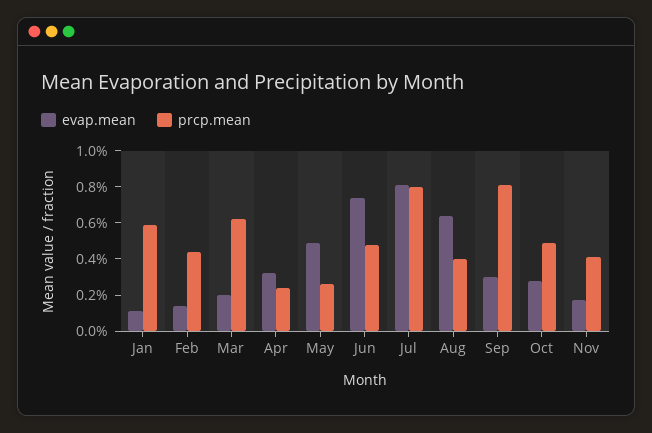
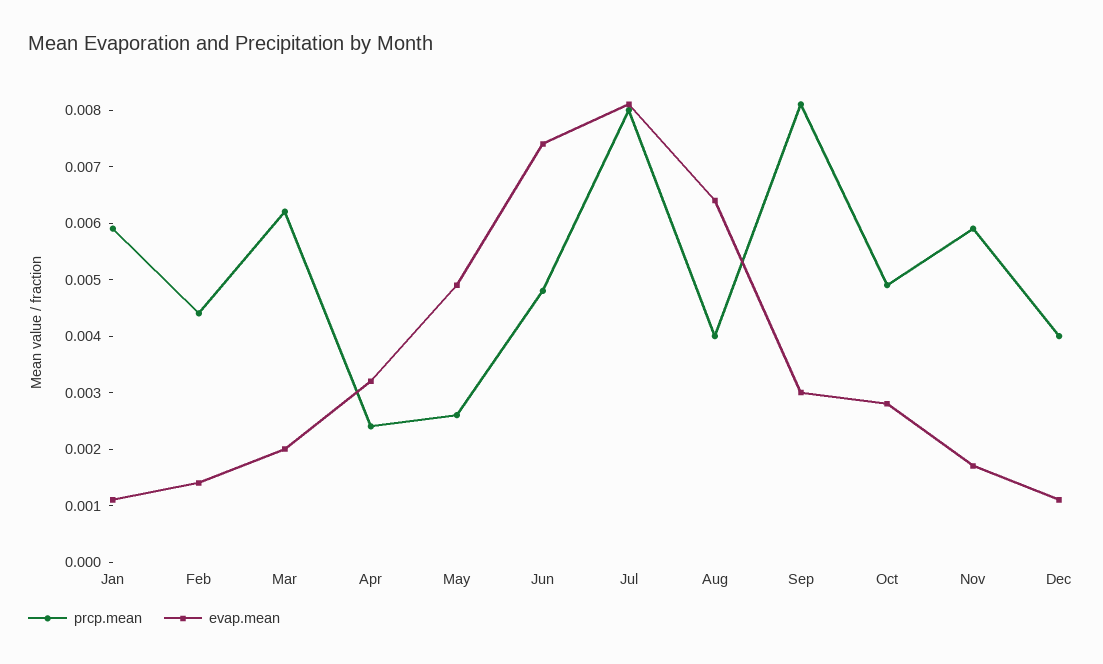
prcp.mean, Nov: 0.004 -> 0.006
prcp.mean, Dec: none -> 0.004
evap.mean, Dec: none -> 0.001

